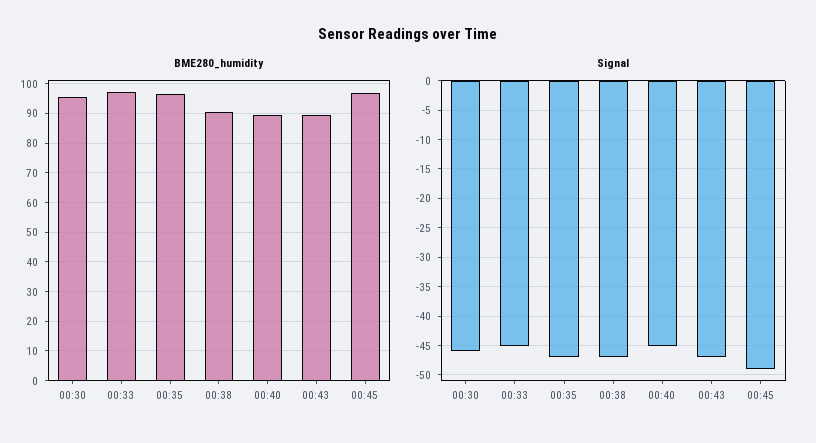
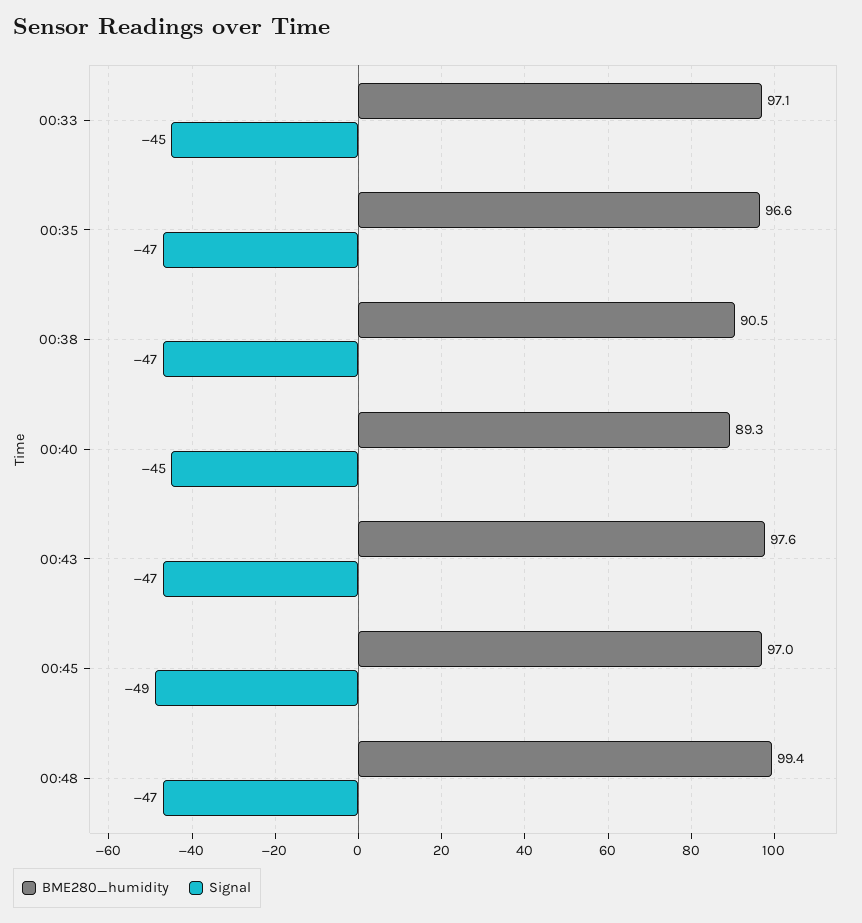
BME280_humidity, 00:30: 95 -> none
BME280_humidity, 00:43: 90 -> 97.6
Signal, 00:30: -45 -> none
BME280_humidity, 00:48: none -> 99.4
Signal, 00:48: none -> -47

